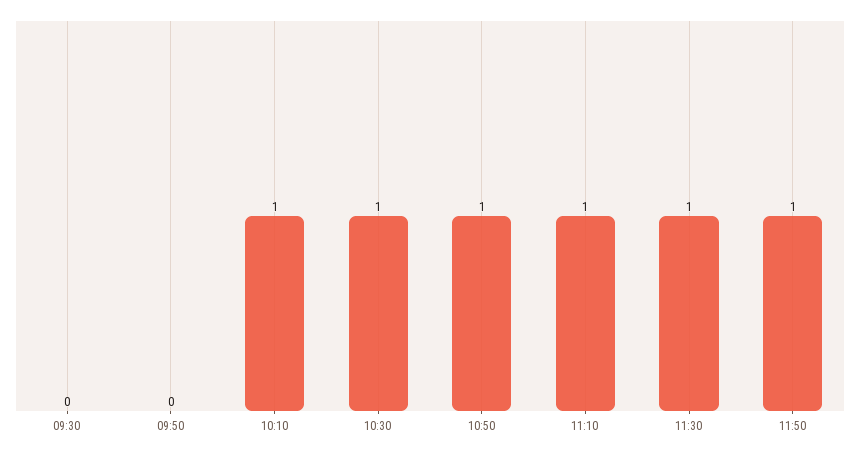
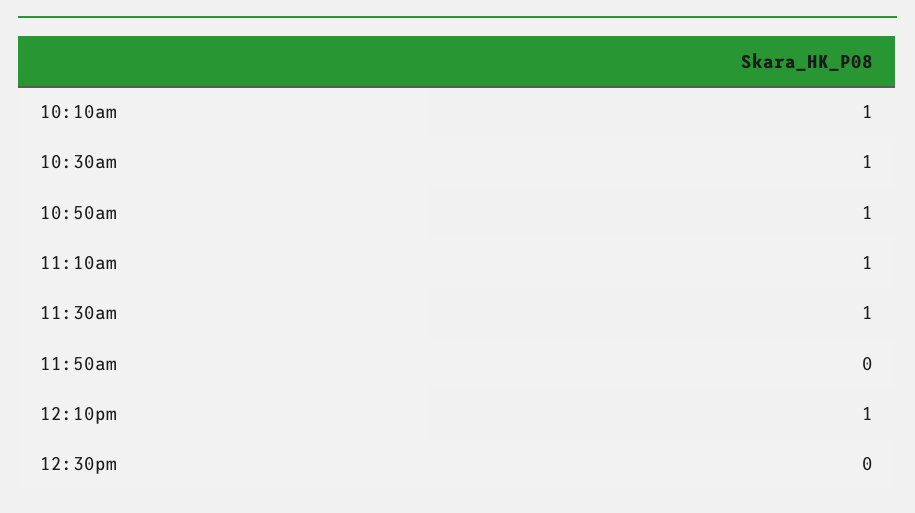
09:30: 0 -> none
09:50: 0 -> none
11:50: 1 -> 0
12:10pm: none -> 1
12:30pm: none -> 0

